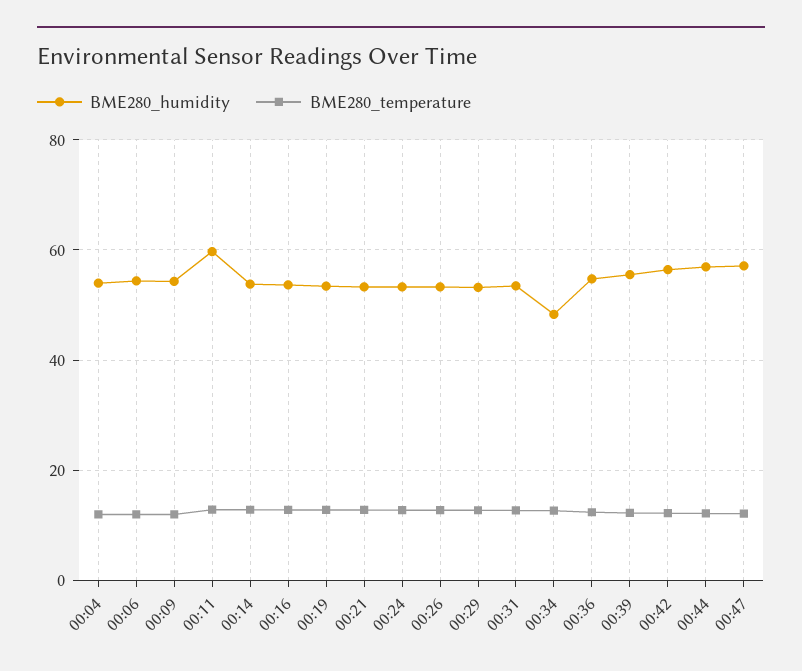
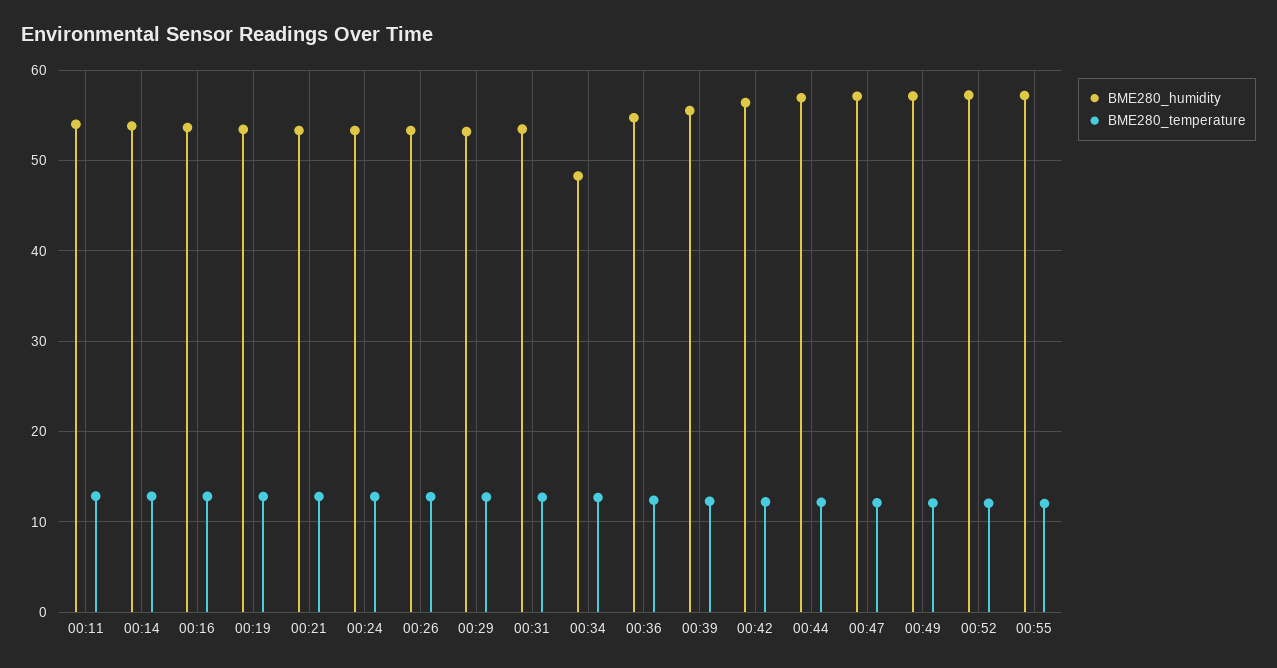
BME280_humidity, 00:04: 54 -> none
BME280_temperature, 00:04: 12 -> none
BME280_humidity, 00:06: 54 -> none
BME280_temperature, 00:06: 12 -> none
BME280_humidity, 00:09: 54 -> none
BME280_temperature, 00:09: 12 -> none
BME280_humidity, 00:11: 60 -> 54
BME280_humidity, 00:49: none -> 57
BME280_temperature, 00:49: none -> 12
BME280_humidity, 00:52: none -> 57
BME280_temperature, 00:52: none -> 12
BME280_humidity, 00:55: none -> 57
BME280_temperature, 00:55: none -> 12

